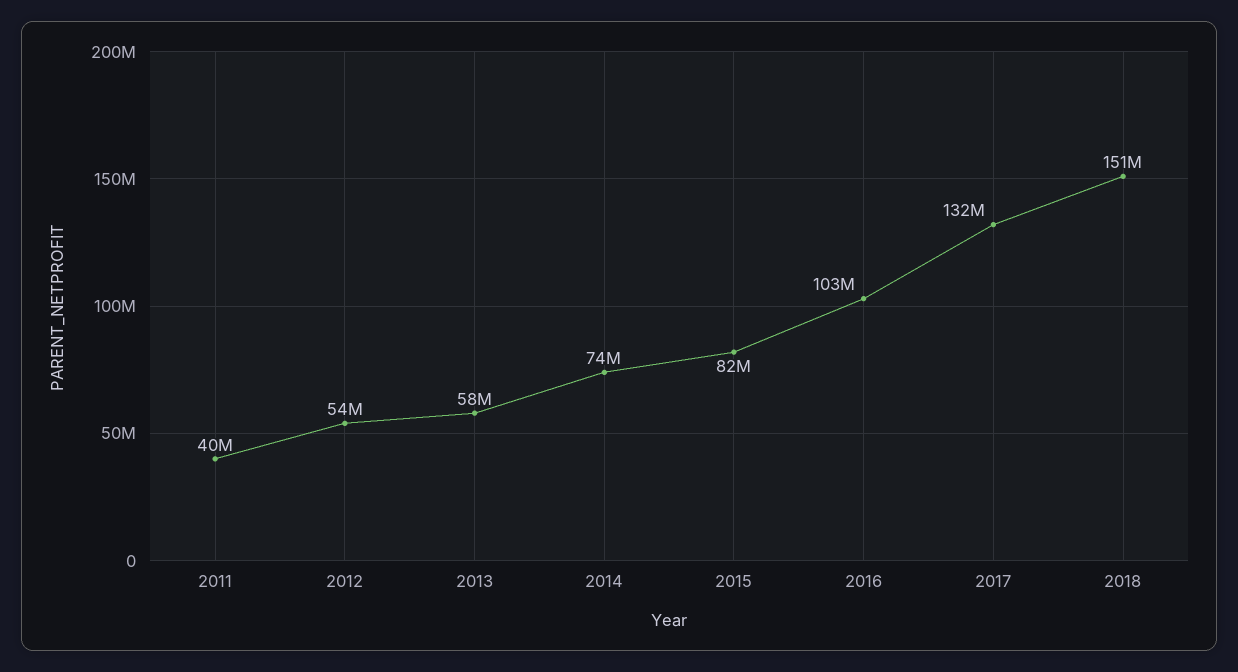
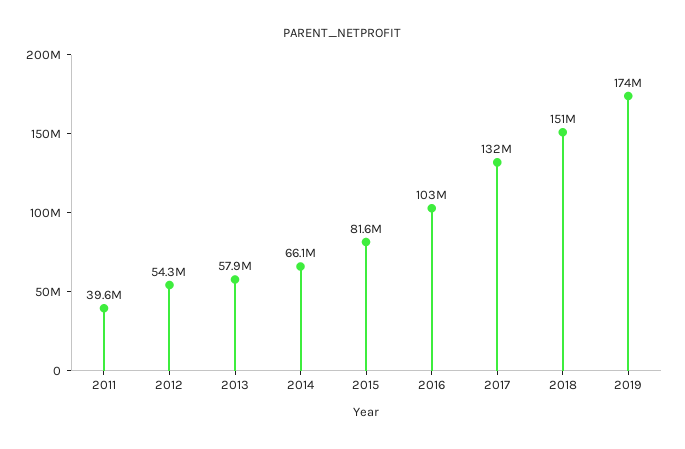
2014: 74000000 -> 66100000
2019: none -> 174000000

